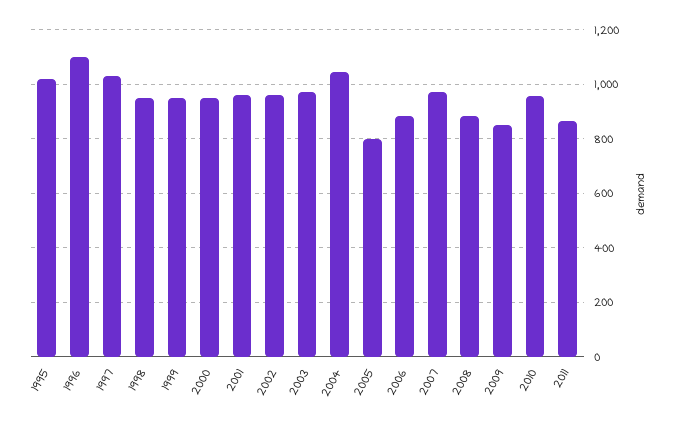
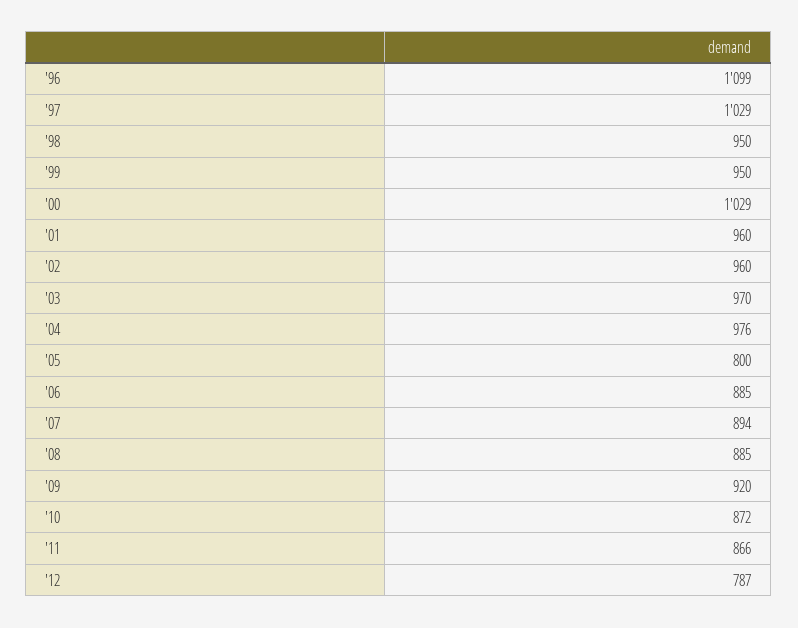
1995: 1025 -> none
2000: 950 -> 1029
2004: 1050 -> 976
2007: 975 -> 894
2009: 850 -> 920
2010: 950 -> 872
'12: none -> 787

